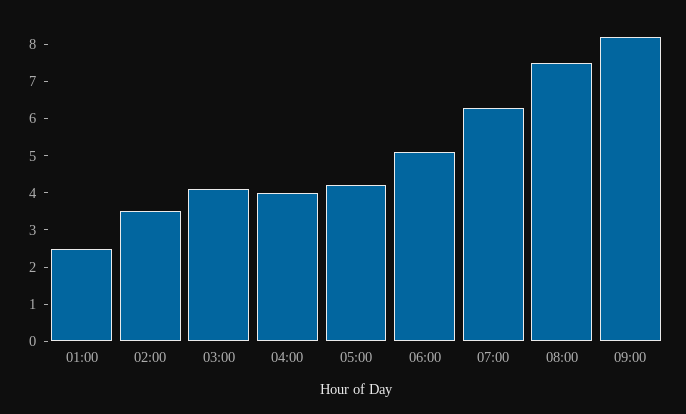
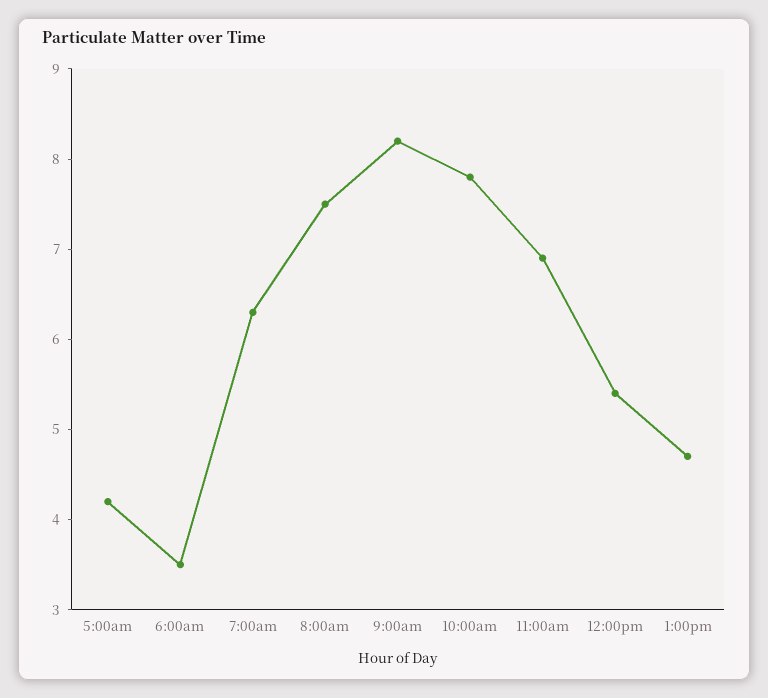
01:00: 2.5 -> none
02:00: 3.5 -> none
03:00: 4 -> none
04:00: 4 -> none
06:00: 5 -> 3.5
10:00am: none -> 7.8
11:00am: none -> 6.9
12:00pm: none -> 5.4
1:00pm: none -> 4.7

